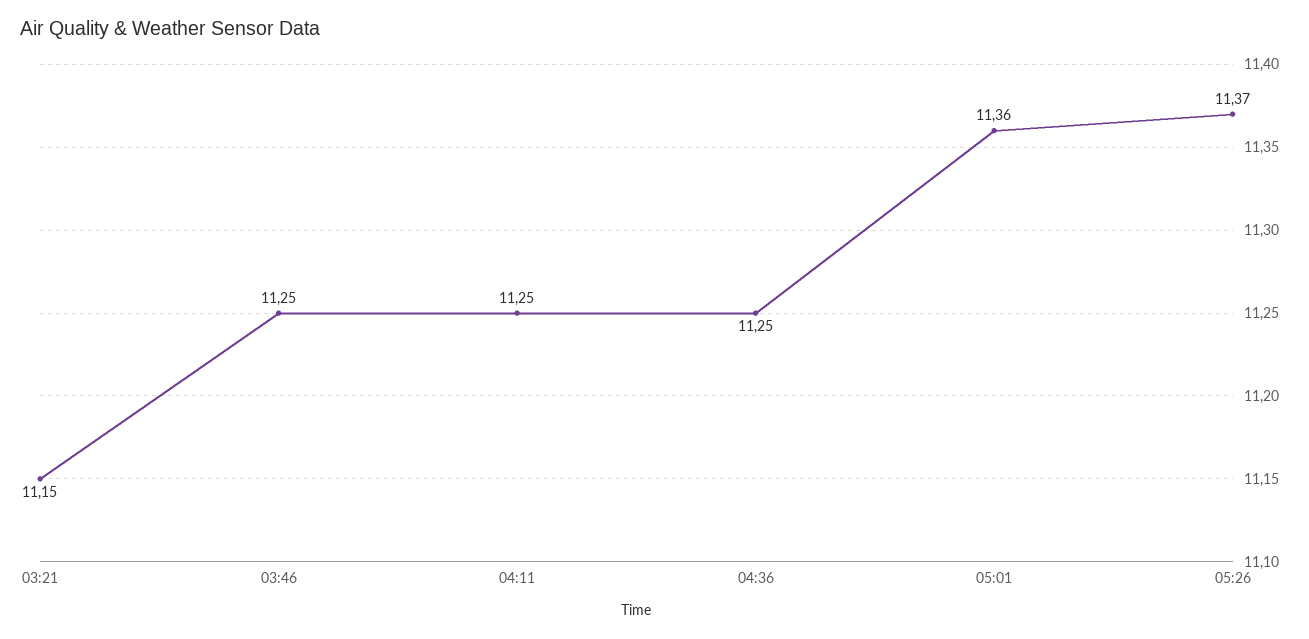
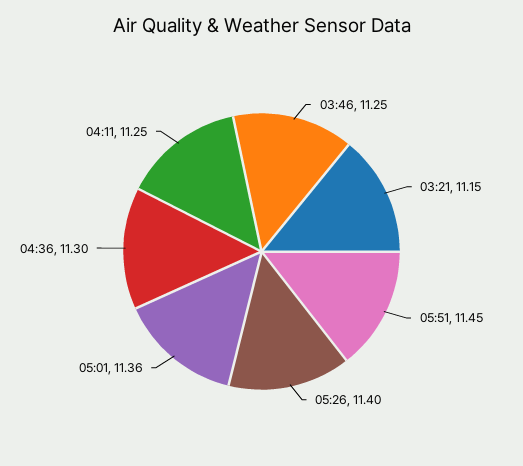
04:36: 11.25 -> 11.3
05:26: 11.37 -> 11.4
05:51: none -> 11.45

